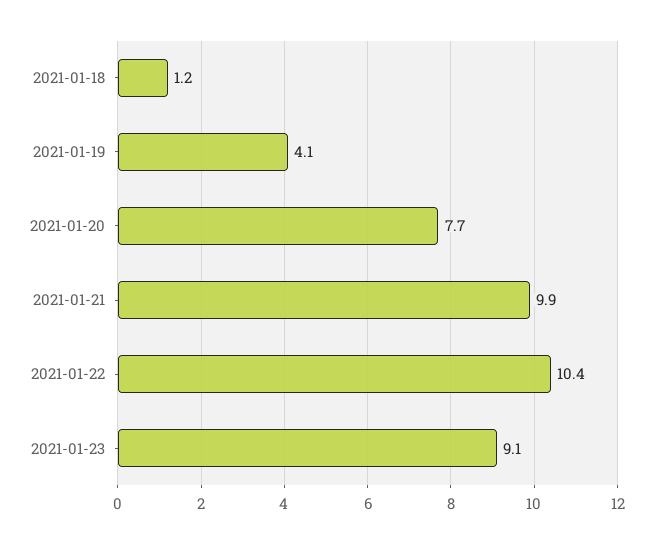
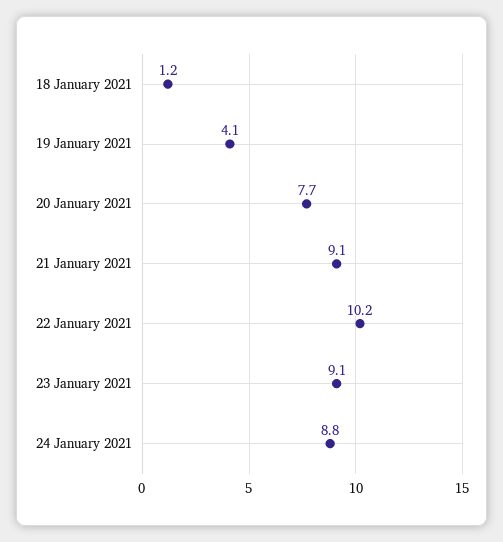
2021-01-21: 9.9 -> 9.1
2021-01-22: 10.4 -> 10.2
24 January 2021: none -> 8.8

